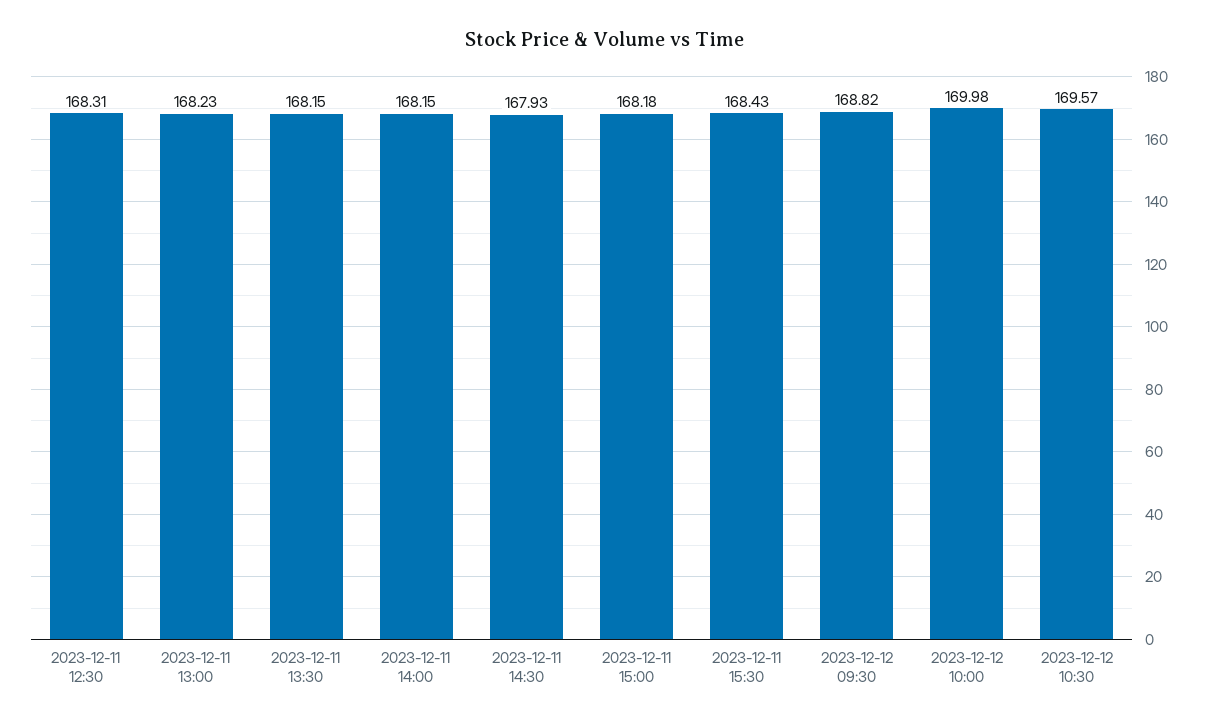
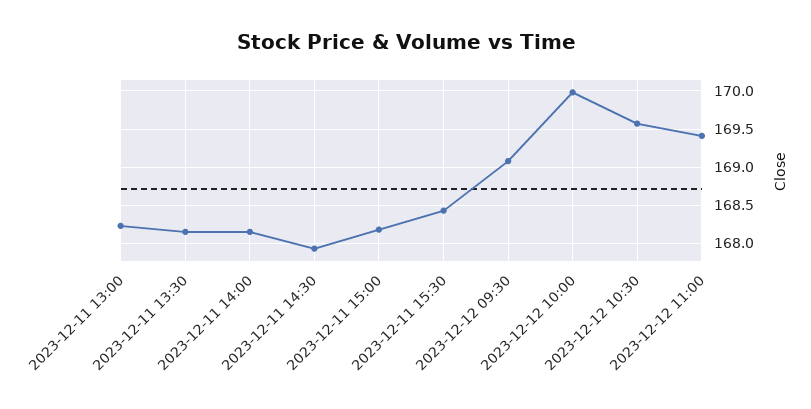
2023-12-11 12:30: 168.31 -> none
2023-12-12 09:30: 168.82 -> 169.1
2023-12-12 11:00: none -> 169.4

